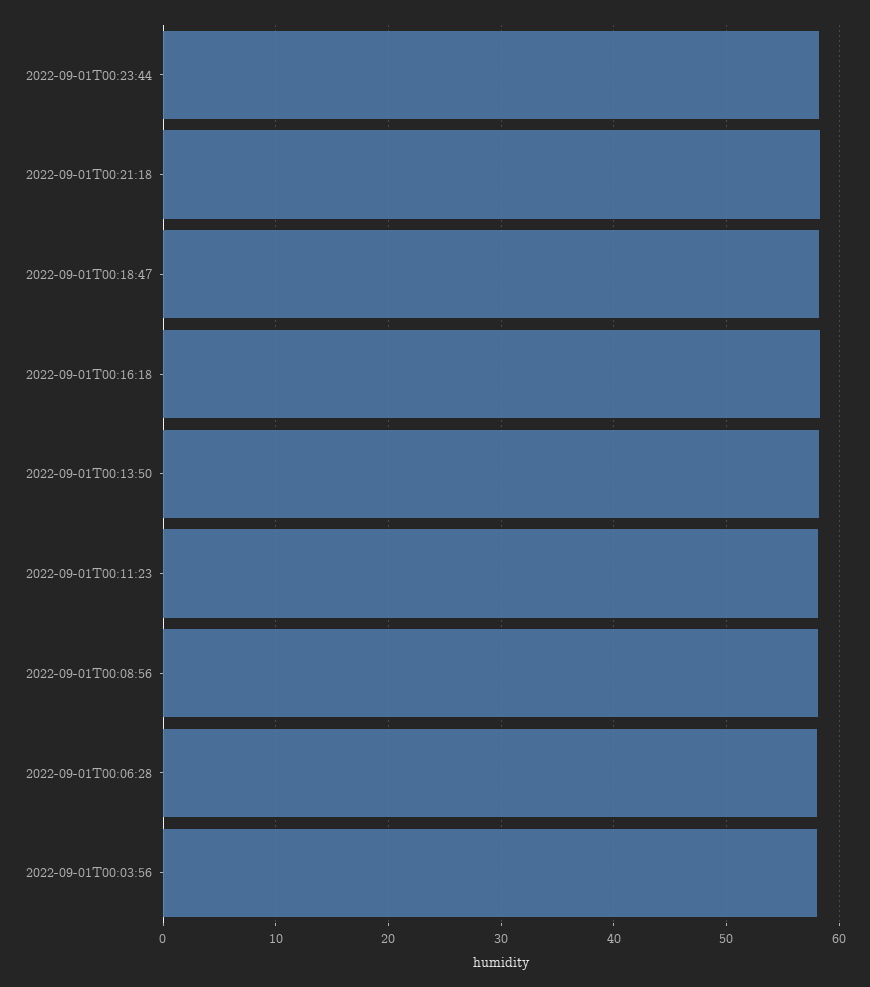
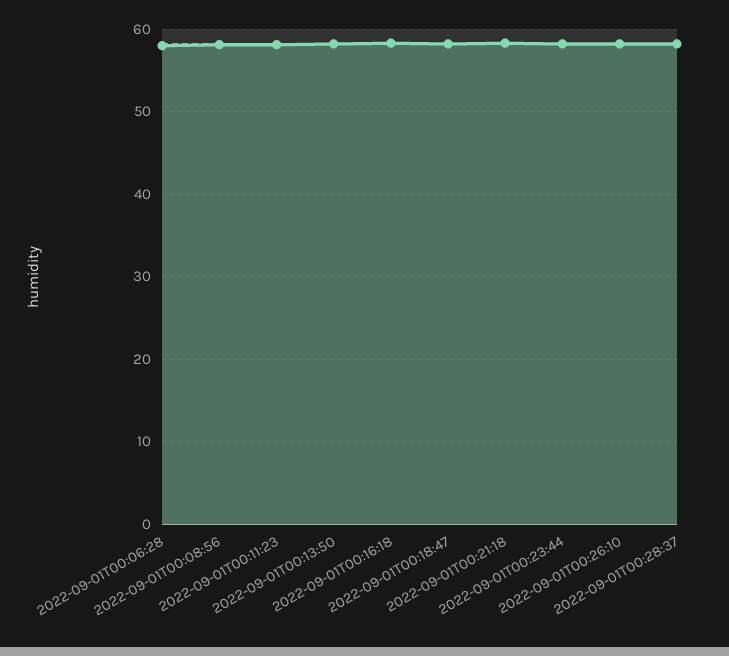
2022-09-01T00:03:56: 58 -> none
2022-09-01T00:26:10: none -> 58
2022-09-01T00:28:37: none -> 58

